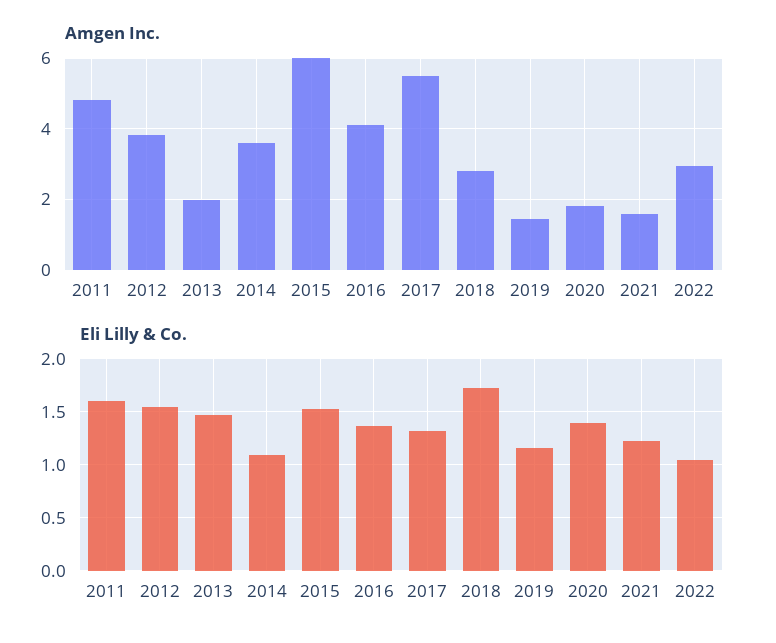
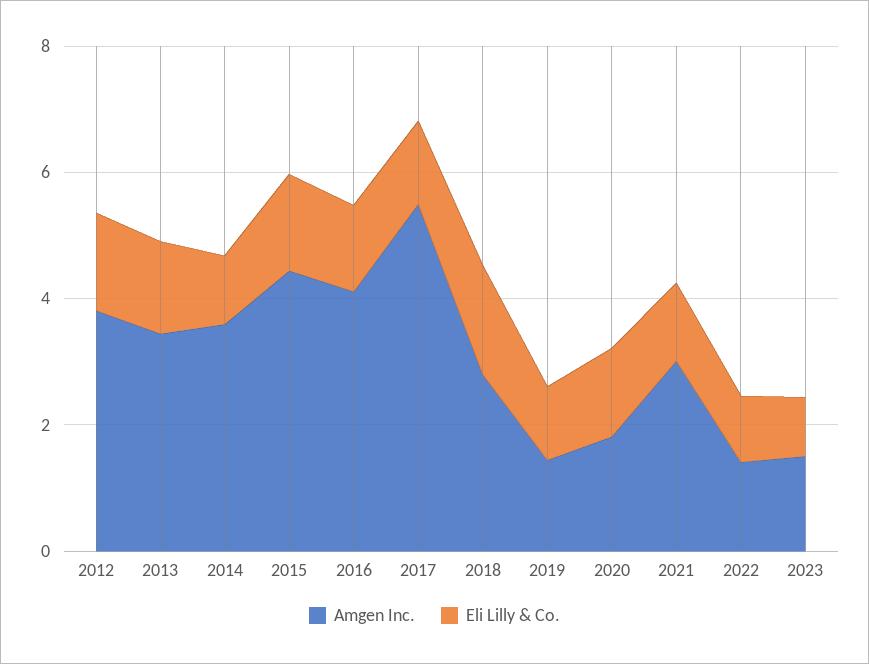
Amgen Inc., 2011: 4.8 -> none
Amgen Inc., 2013: 2 -> 3.5
Amgen Inc., 2015: 6 -> 4.5
Amgen Inc., 2021: 1.6 -> 3
Amgen Inc., 2022: 3 -> 1.5
Eli Lilly & Co., 2011: 1.6 -> none
Amgen Inc., 2023: none -> 1.5
Eli Lilly & Co., 2023: none -> 1

